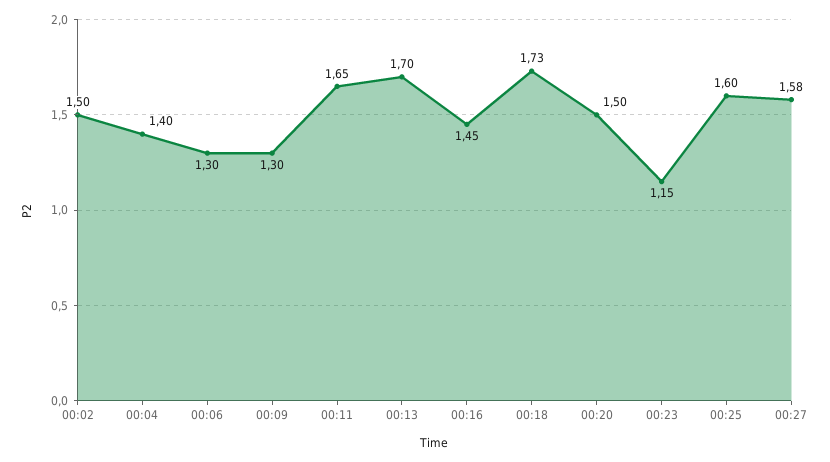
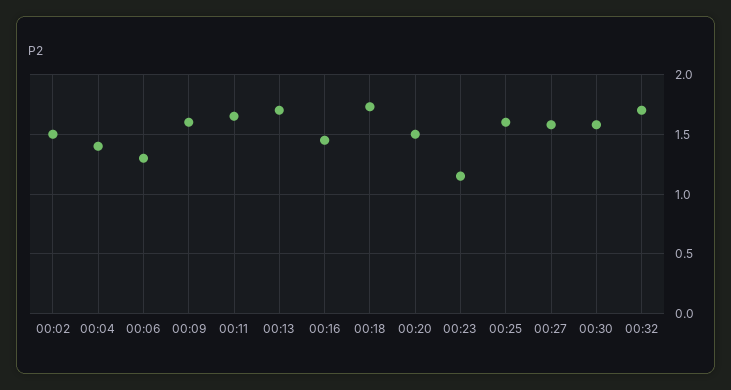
00:09: 1.3 -> 1.6
00:30: none -> 1.6
00:32: none -> 1.7

